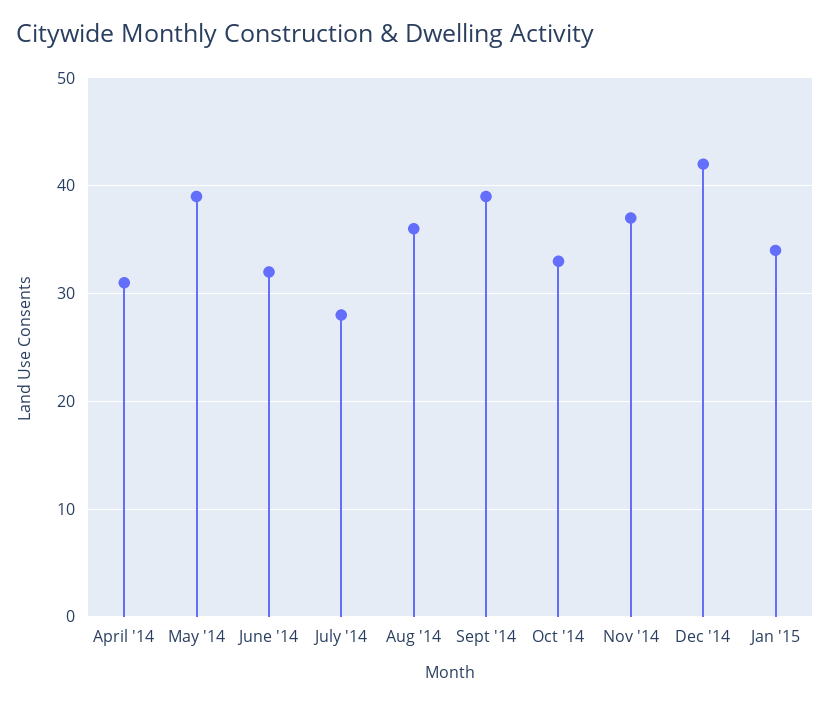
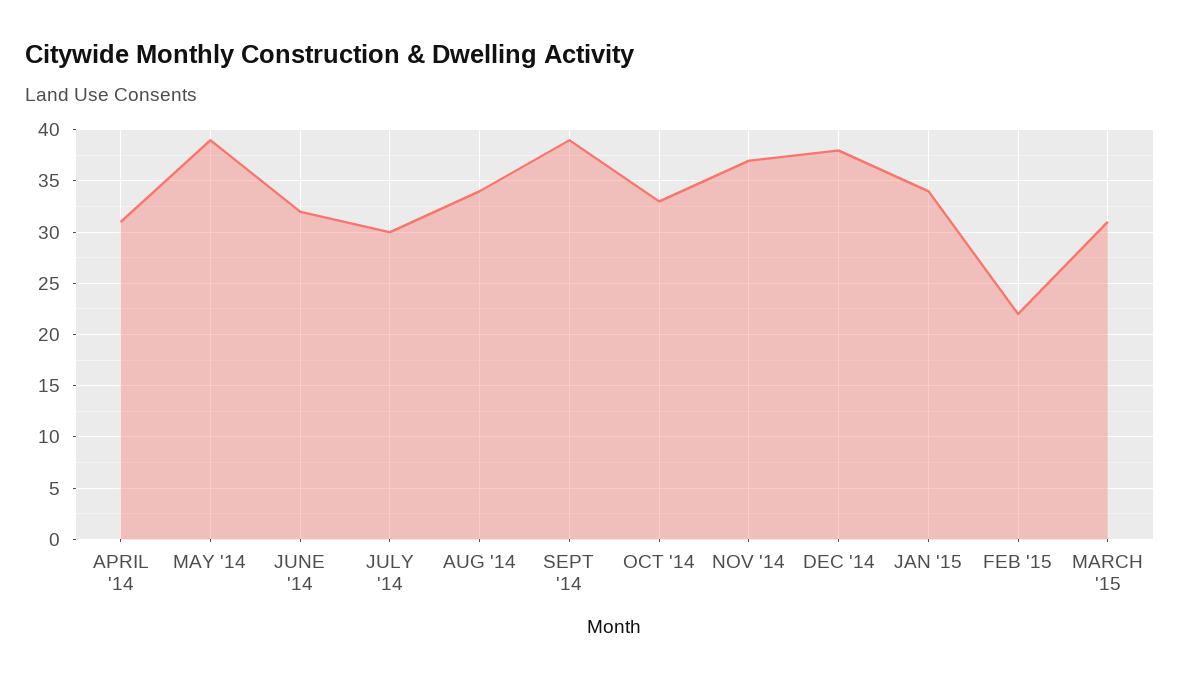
July '14: 28 -> 30
Aug '14: 36 -> 34
Dec '14: 42 -> 38
FEB '15: none -> 22
MARCH '15: none -> 31

